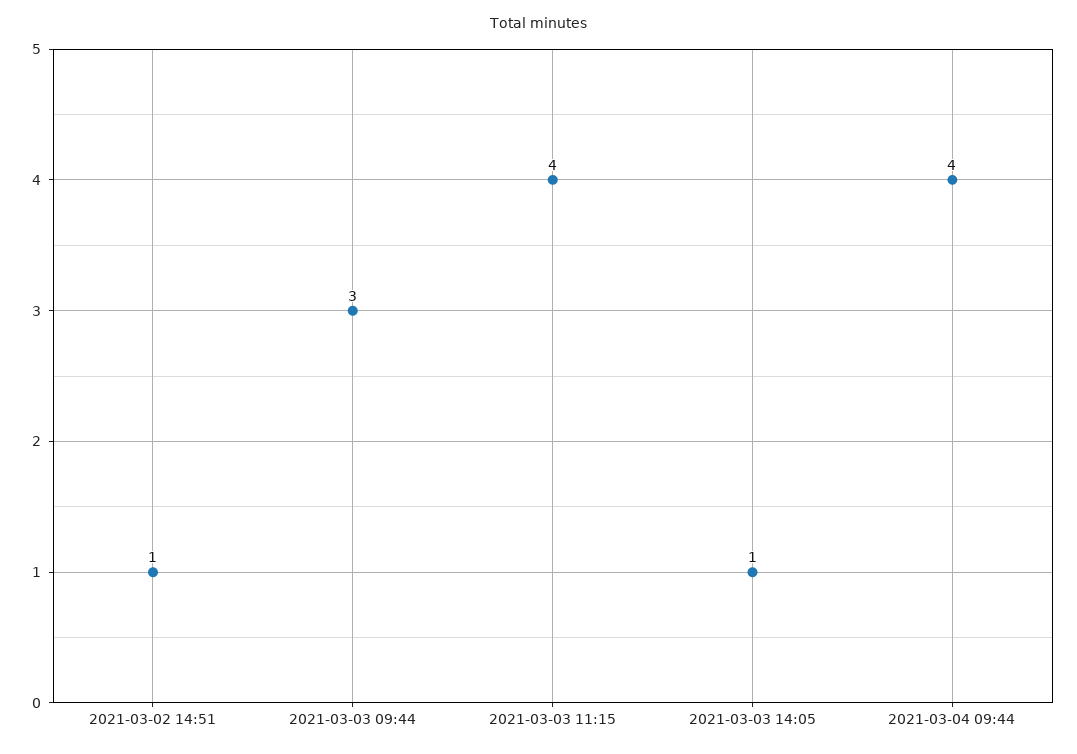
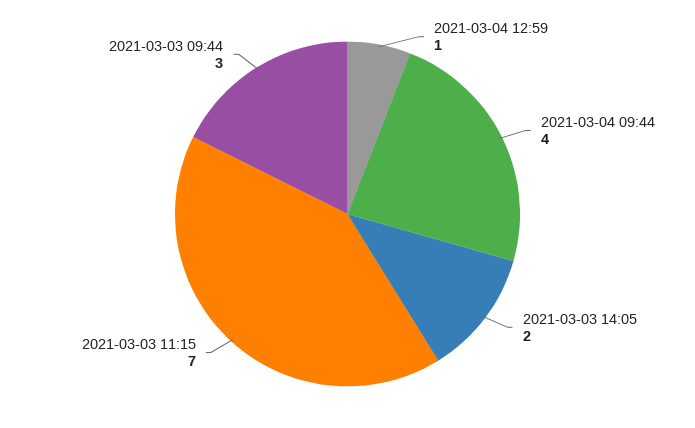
2021-03-02 14:51: 1 -> none
2021-03-03 11:15: 4 -> 7
2021-03-03 14:05: 1 -> 2
2021-03-04 12:59: none -> 1

